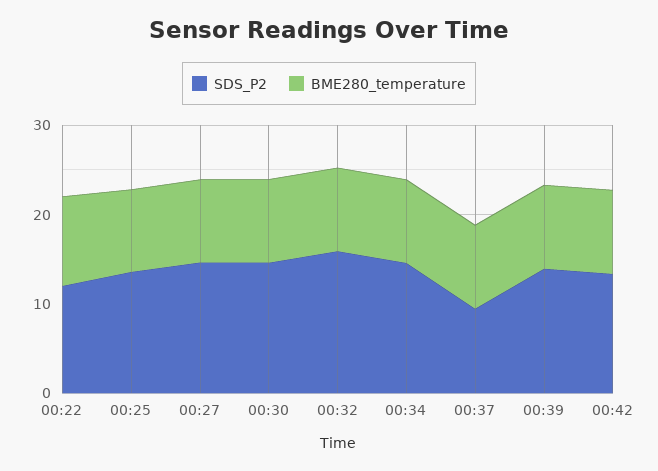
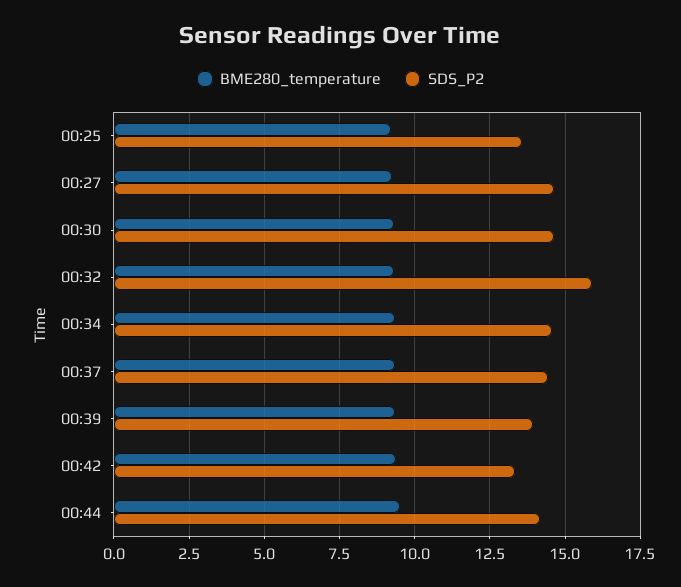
SDS_P2, 00:22: 12 -> none
BME280_temperature, 00:22: 10 -> none
SDS_P2, 00:37: 10 -> 14.5
BME280_temperature, 00:44: none -> 9.5
SDS_P2, 00:44: none -> 14.25

